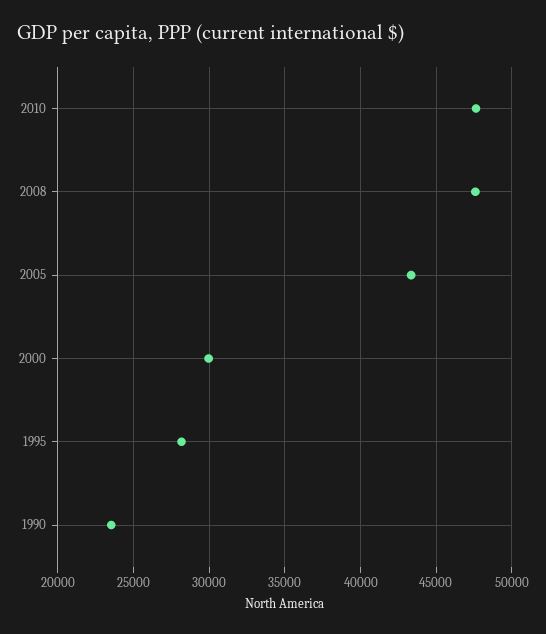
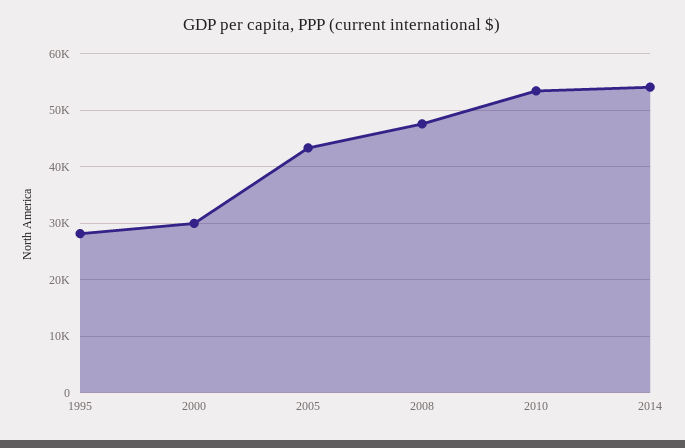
2010: 47500 -> 54000
1990: 23500 -> none
2014: none -> 54000

